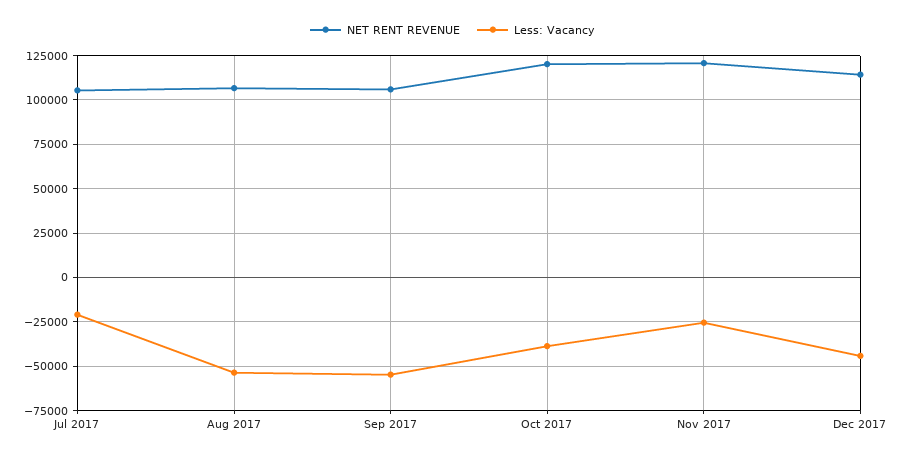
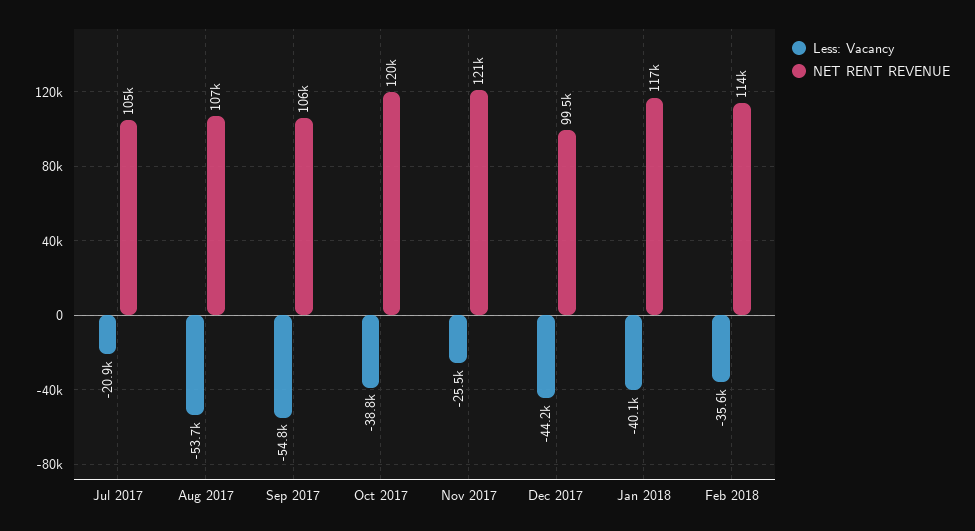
NET RENT REVENUE, Dec 2017: 115000 -> 99500
Less: Vacancy, Jan 2018: none -> -40100
NET RENT REVENUE, Jan 2018: none -> 117000
Less: Vacancy, Feb 2018: none -> -35600
NET RENT REVENUE, Feb 2018: none -> 114000

